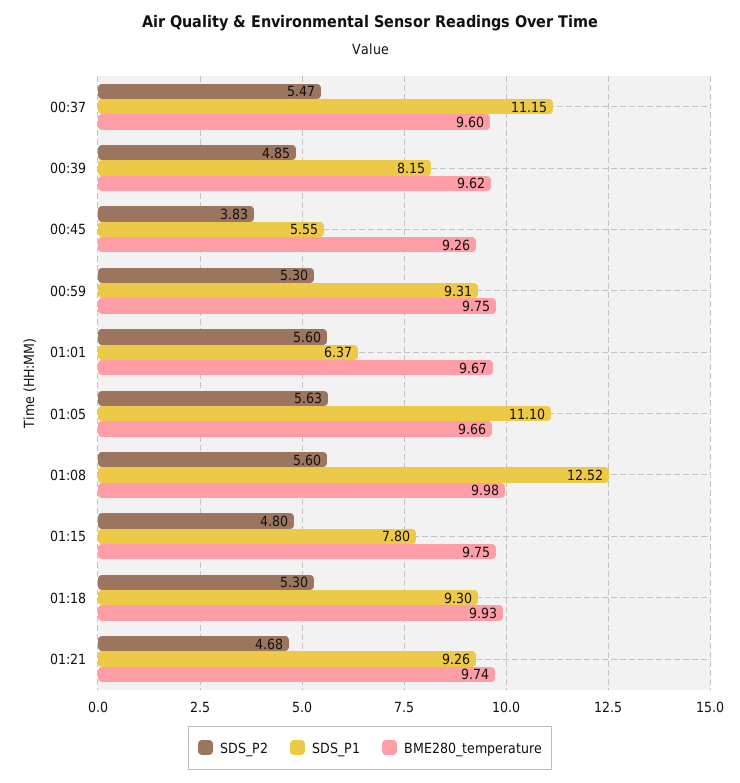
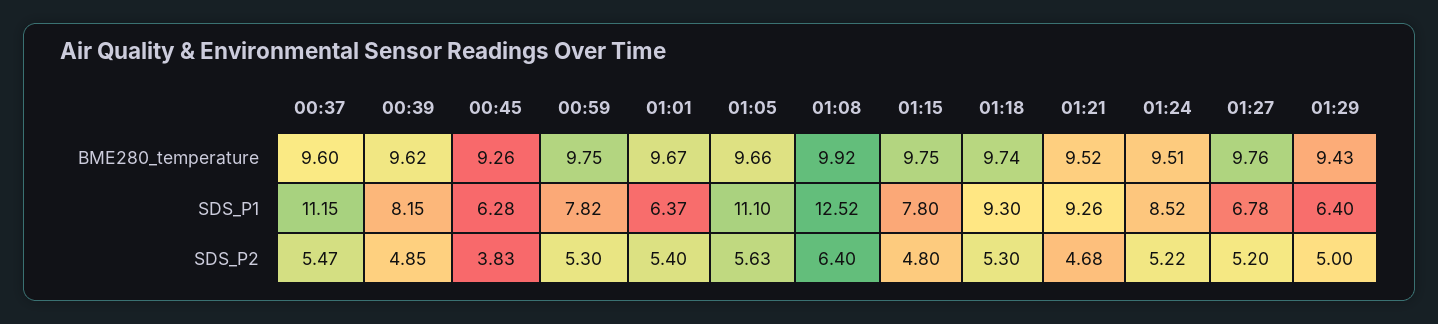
SDS_P1, 00:45: 5.55 -> 6.28
SDS_P1, 00:59: 9.31 -> 7.82
SDS_P2, 01:01: 5.6 -> 5.4
SDS_P2, 01:08: 5.6 -> 6.4
BME280_temperature, 01:08: 9.98 -> 9.92
BME280_temperature, 01:18: 9.93 -> 9.74
BME280_temperature, 01:21: 9.74 -> 9.52
BME280_temperature, 01:24: none -> 9.51
BME280_temperature, 01:27: none -> 9.76
BME280_temperature, 01:29: none -> 9.43
SDS_P1, 01:24: none -> 8.52
SDS_P1, 01:27: none -> 6.78
SDS_P1, 01:29: none -> 6.4
SDS_P2, 01:24: none -> 5.22
SDS_P2, 01:27: none -> 5.2
SDS_P2, 01:29: none -> 5

